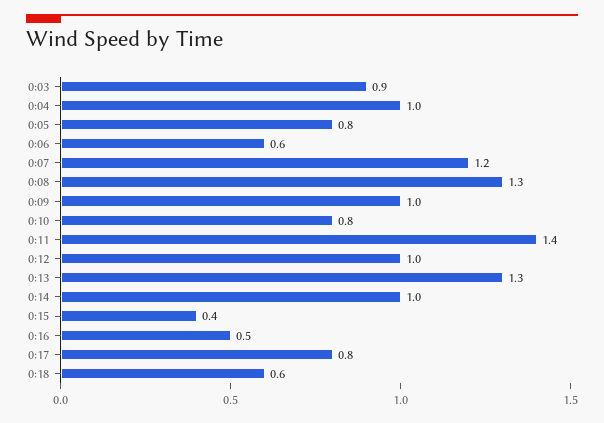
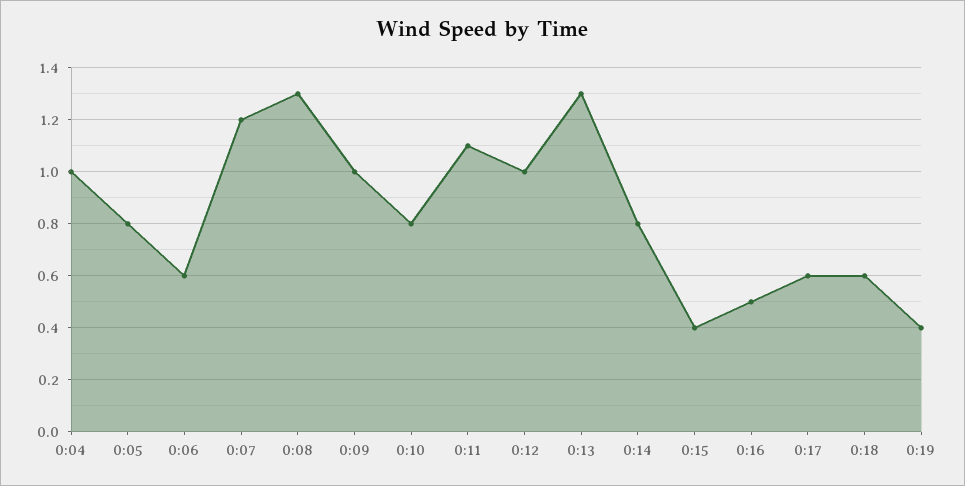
0:03: 0.9 -> none
0:11: 1.4 -> 1.1
0:14: 1 -> 0.8
0:17: 0.8 -> 0.6
0:19: none -> 0.4

